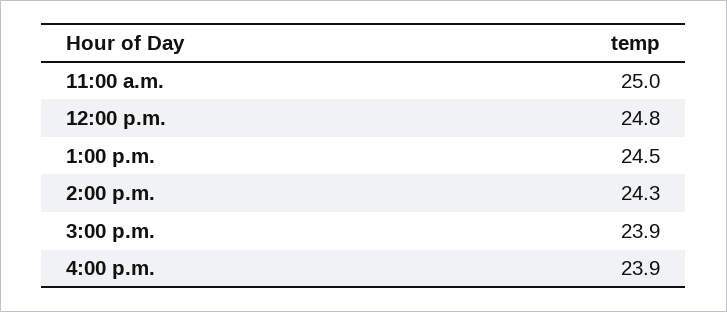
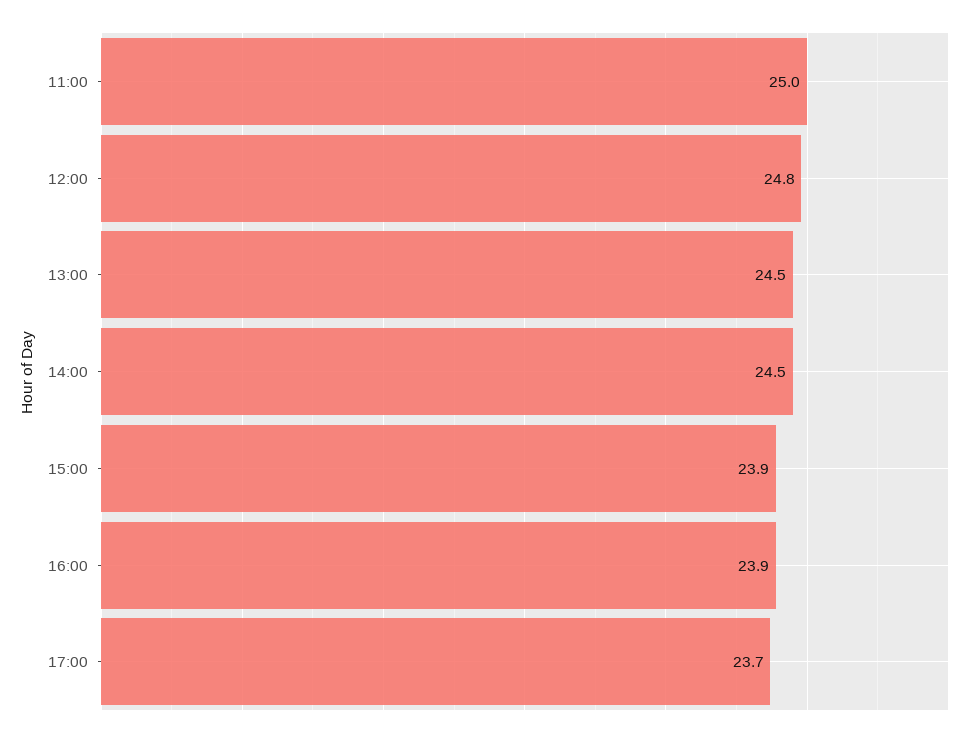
2:00 p.m.: 24.3 -> 24.5
17:00: none -> 23.7

